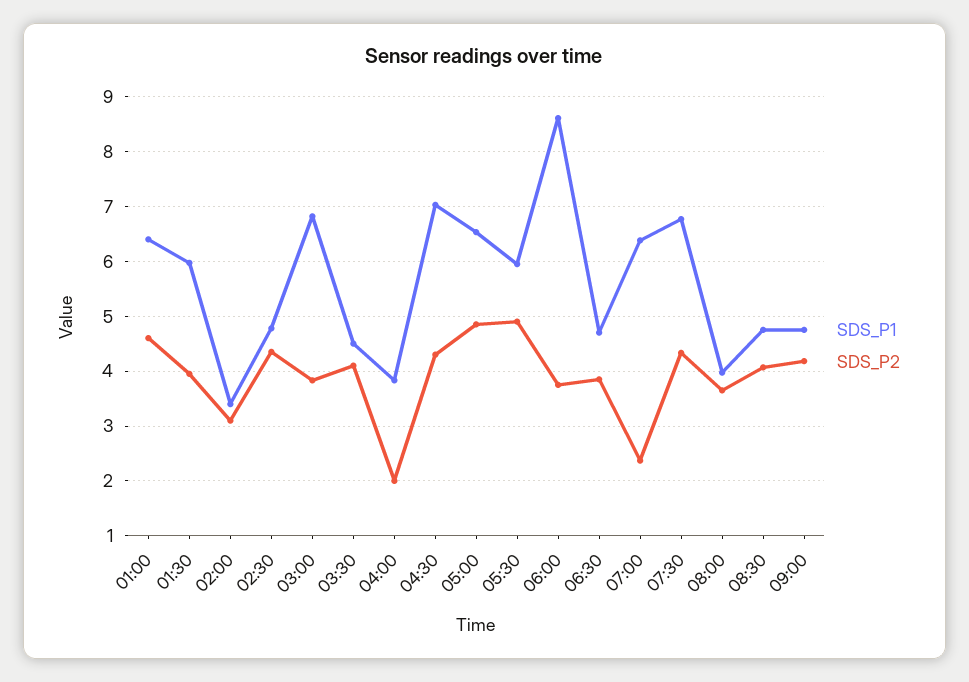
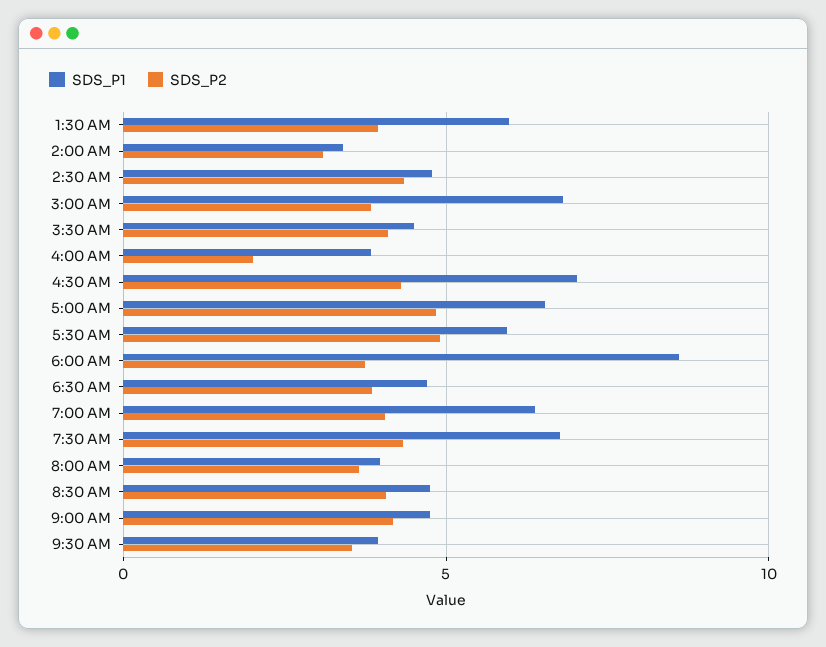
SDS_P1, 01:00: 6.4 -> none
SDS_P2, 01:00: 4.6 -> none
SDS_P2, 07:00: 2.4 -> 4
SDS_P1, 9:30 AM: none -> 4
SDS_P2, 9:30 AM: none -> 3.5

